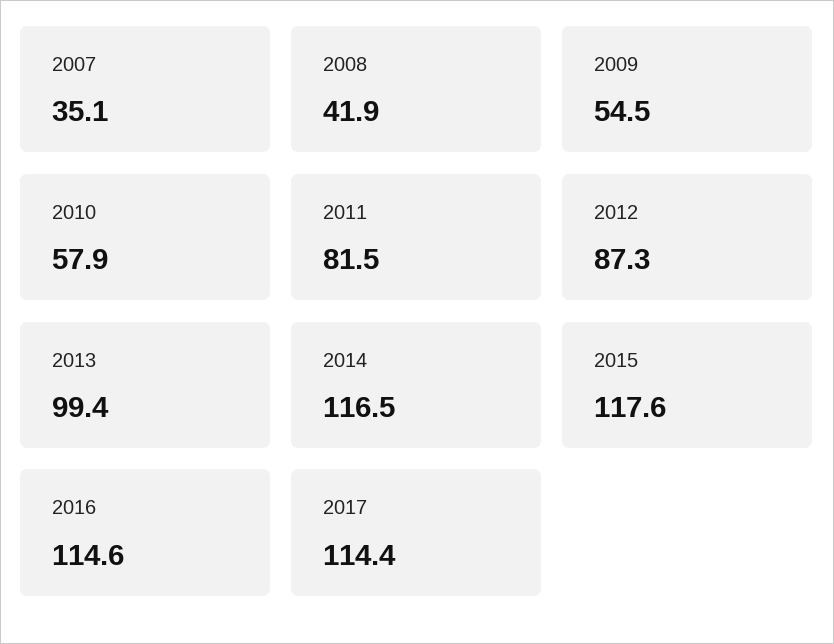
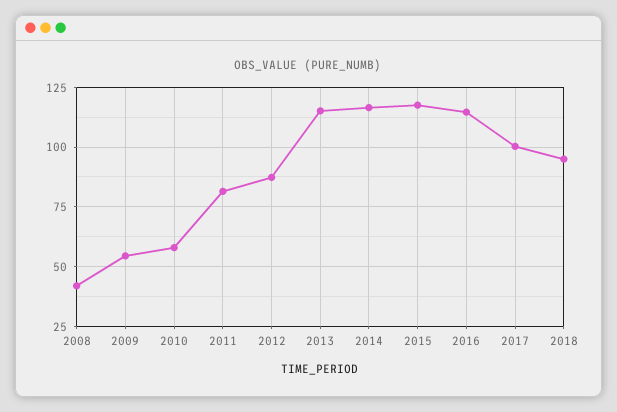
2007: 35.1 -> none
2013: 99.4 -> 115
2017: 114.4 -> 100
2018: none -> 95

